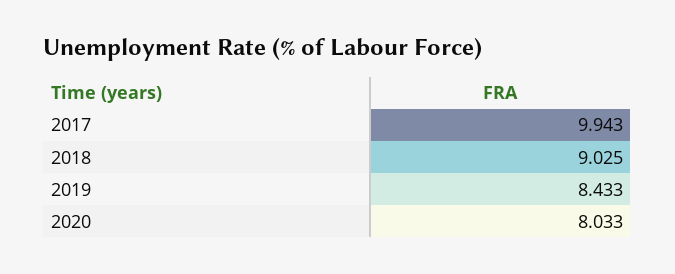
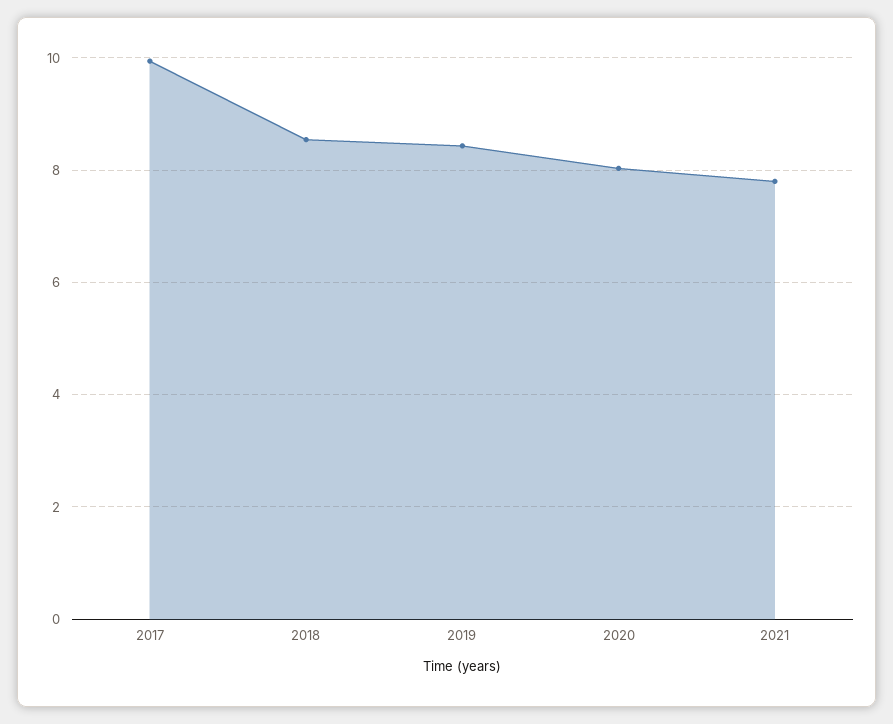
2018: 9.025 -> 8.6
2021: none -> 7.8

